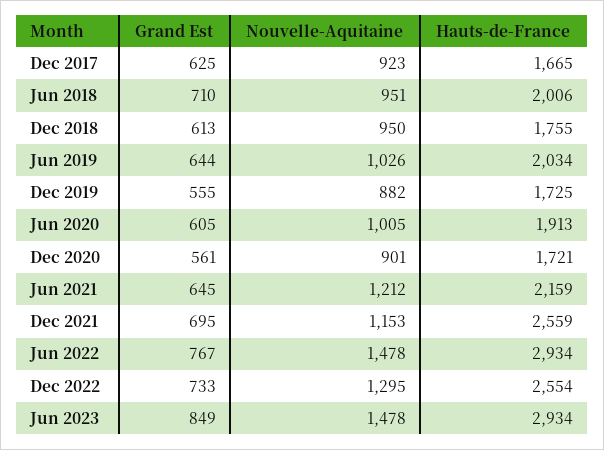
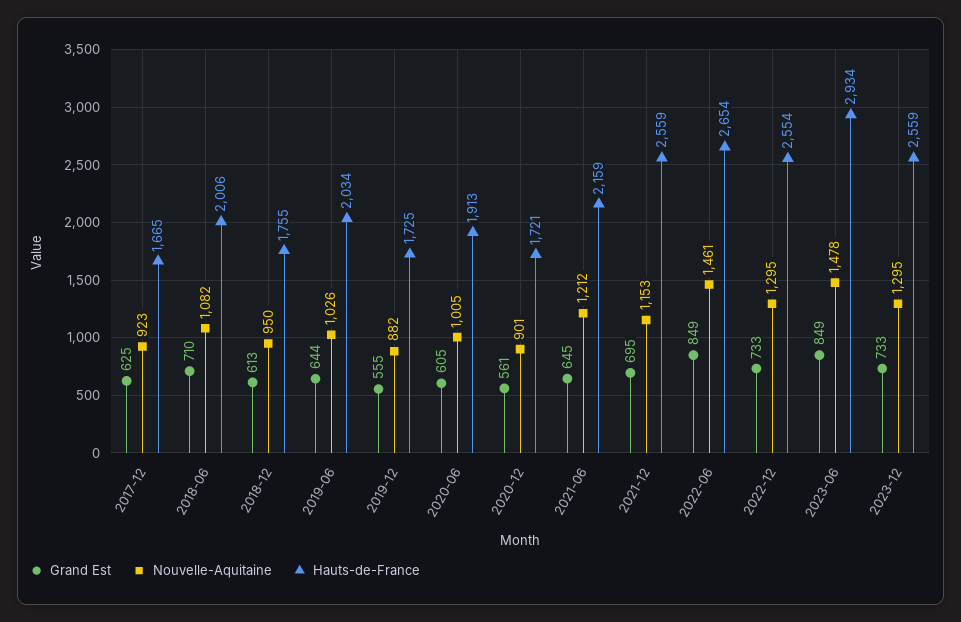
Nouvelle-Aquitaine, Jun 2018: 951 -> 1082
Grand Est, Jun 2022: 767 -> 849
Nouvelle-Aquitaine, Jun 2022: 1478 -> 1461
Hauts-de-France, Jun 2022: 2934 -> 2654
Grand Est, 2023-12: none -> 733
Nouvelle-Aquitaine, 2023-12: none -> 1295
Hauts-de-France, 2023-12: none -> 2559

